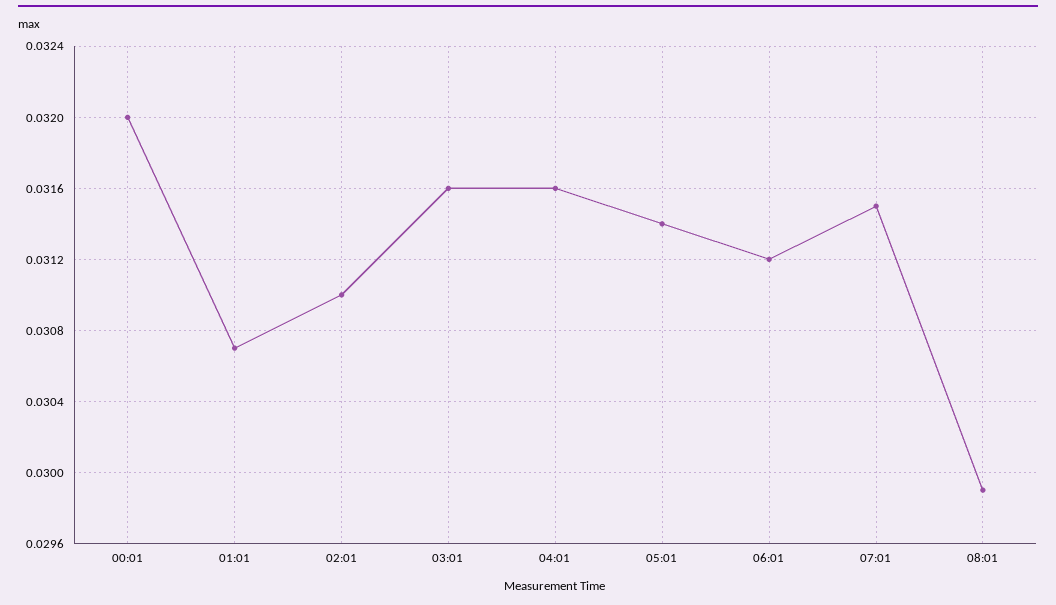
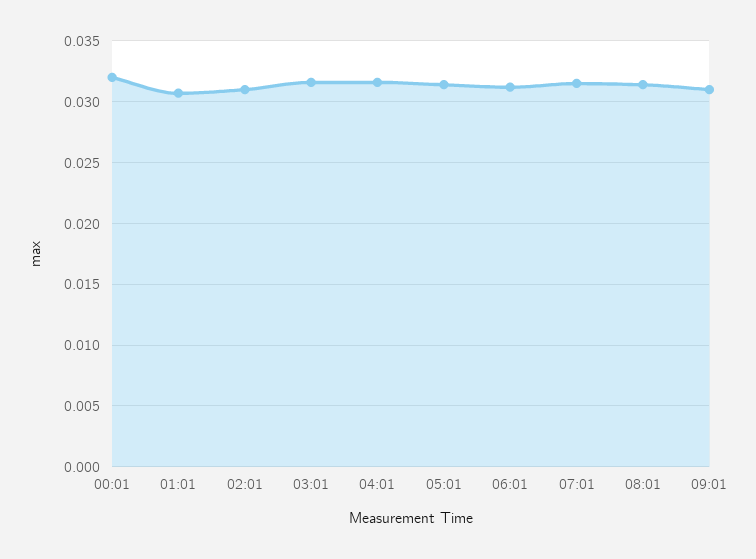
08:01: 0.0299 -> 0.0315
09:01: none -> 0.031

